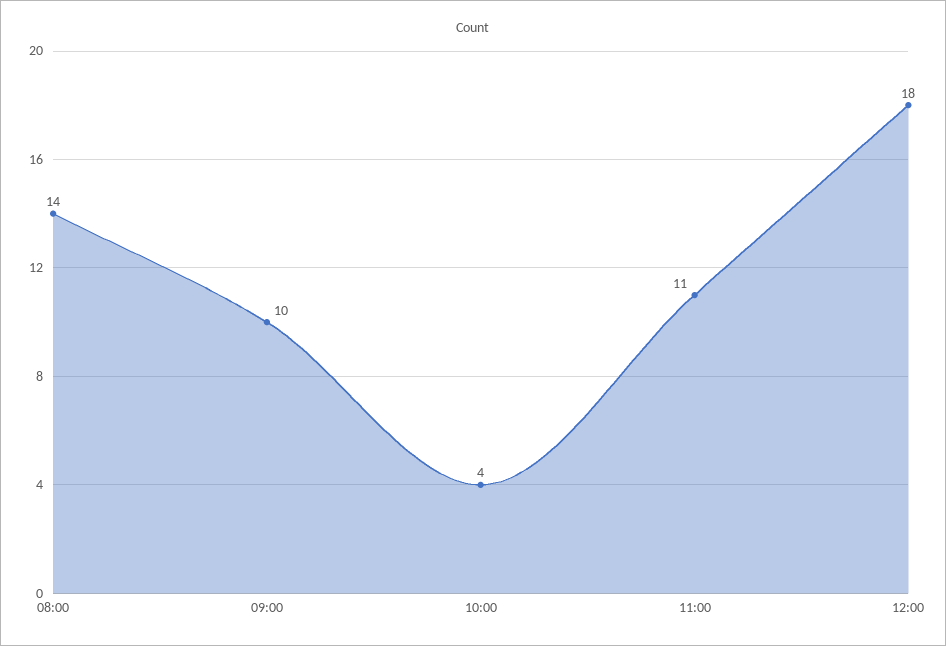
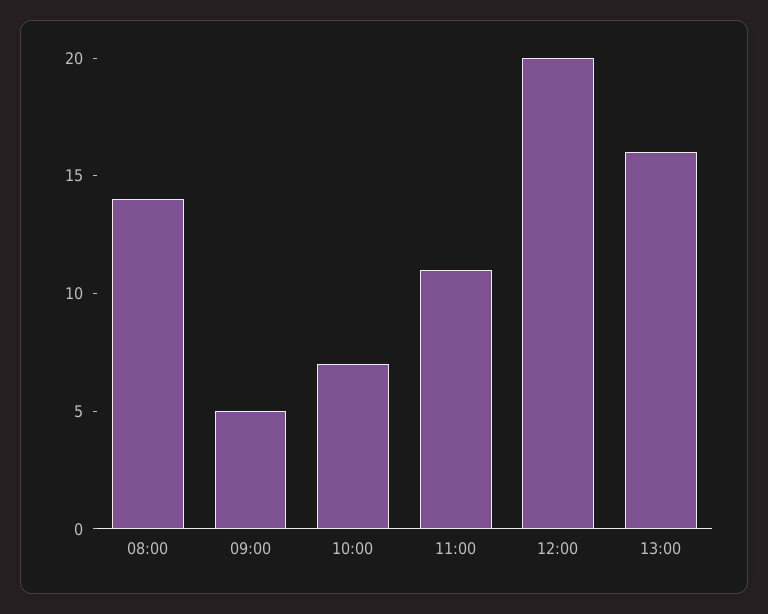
09:00: 10 -> 5
10:00: 4 -> 7
12:00: 18 -> 20
13:00: none -> 16

